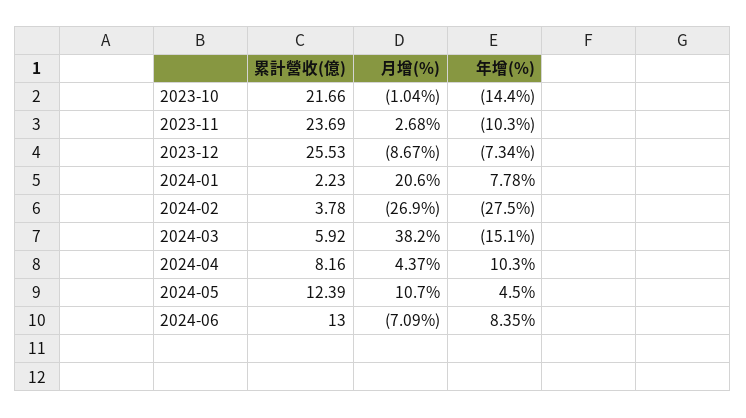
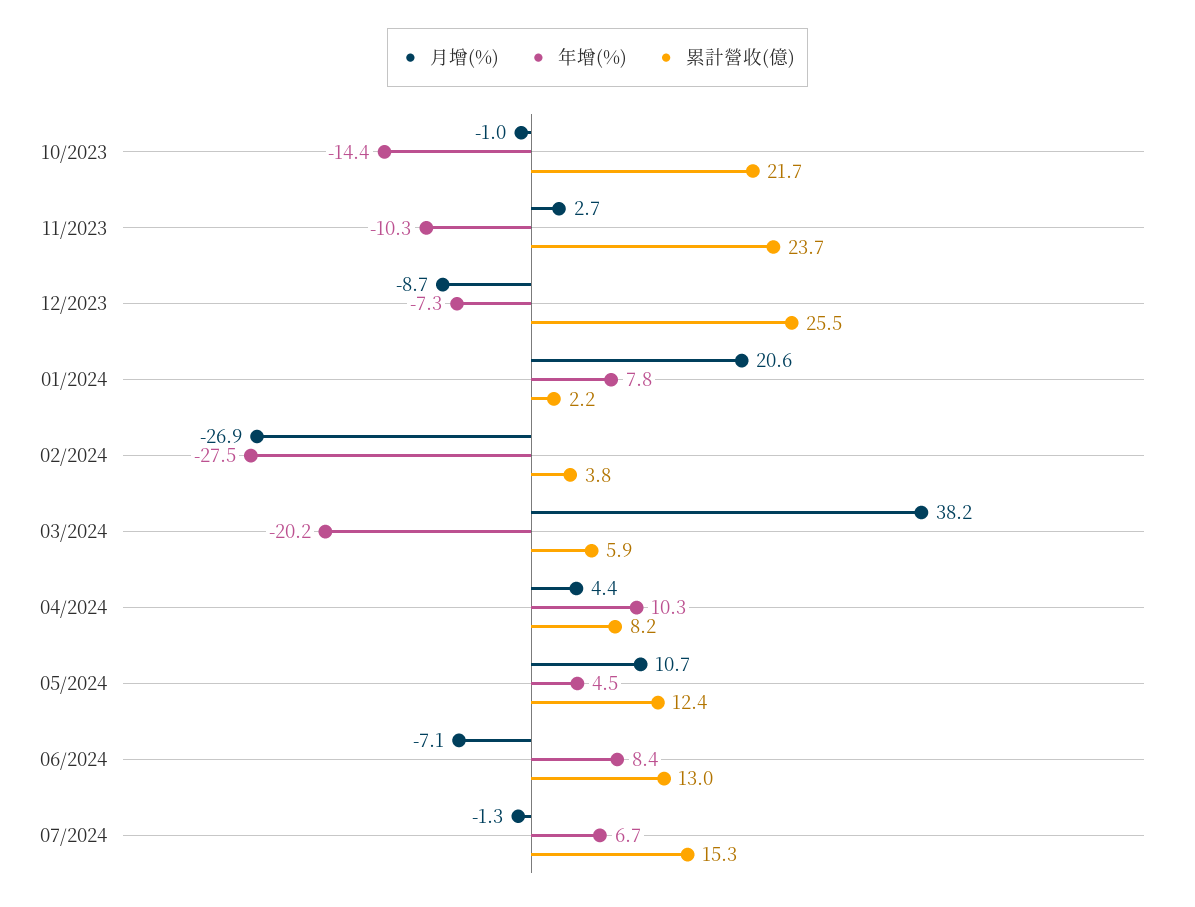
年增(%), 2024-03: -15.1 -> -20.2
月增(%), 07/2024: none -> -1.3
年增(%), 07/2024: none -> 6.7
累計營收(億), 07/2024: none -> 15.3

